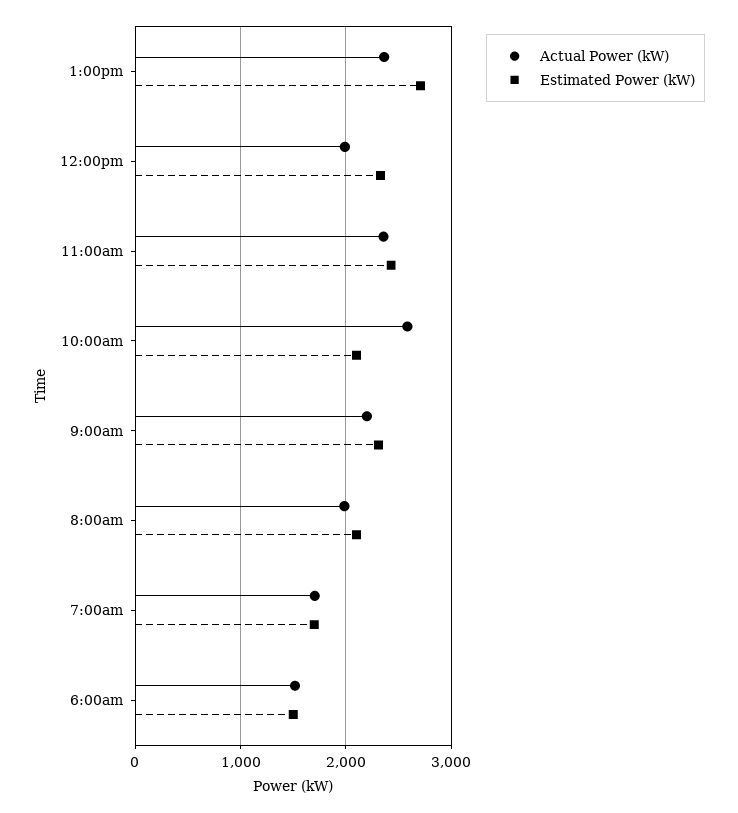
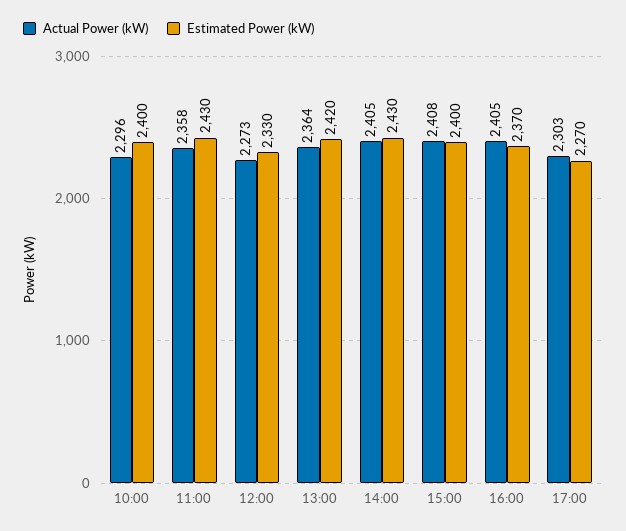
Estimated Power (kW), 1:00pm: 2700 -> 2420
Actual Power (kW), 12:00pm: 2000 -> 2273
Actual Power (kW), 10:00am: 2600 -> 2296
Estimated Power (kW), 10:00am: 2100 -> 2400
Actual Power (kW), 9:00am: 2200 -> none
Estimated Power (kW), 9:00am: 2300 -> none
Actual Power (kW), 8:00am: 2000 -> none
Estimated Power (kW), 8:00am: 2100 -> none
Actual Power (kW), 7:00am: 1700 -> none
Estimated Power (kW), 7:00am: 1700 -> none
Actual Power (kW), 6:00am: 1500 -> none
Estimated Power (kW), 6:00am: 1500 -> none
Actual Power (kW), 14:00: none -> 2405
Estimated Power (kW), 14:00: none -> 2430
Actual Power (kW), 15:00: none -> 2408
Estimated Power (kW), 15:00: none -> 2400
Actual Power (kW), 16:00: none -> 2405
Estimated Power (kW), 16:00: none -> 2370
Actual Power (kW), 17:00: none -> 2303
Estimated Power (kW), 17:00: none -> 2270

